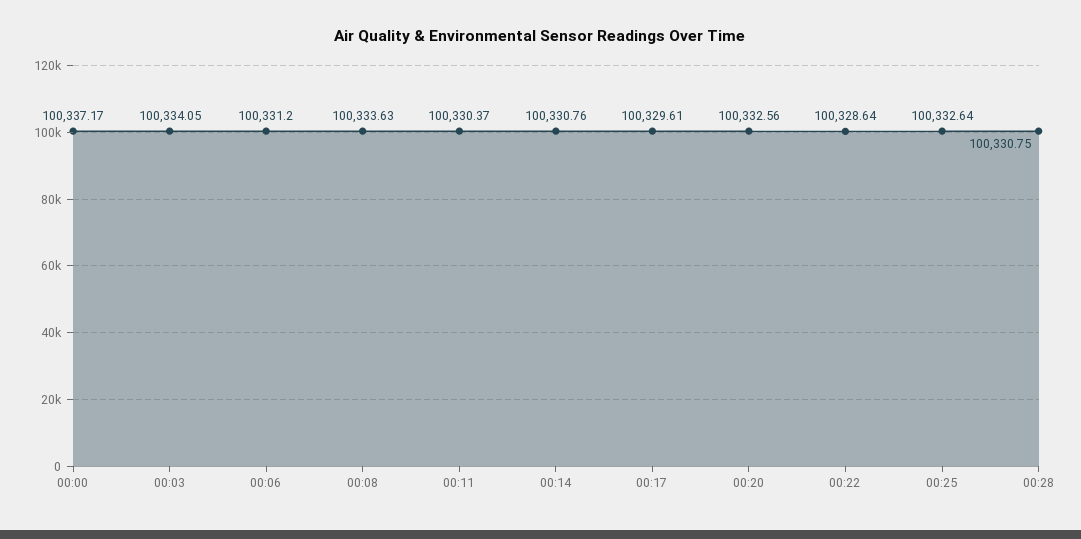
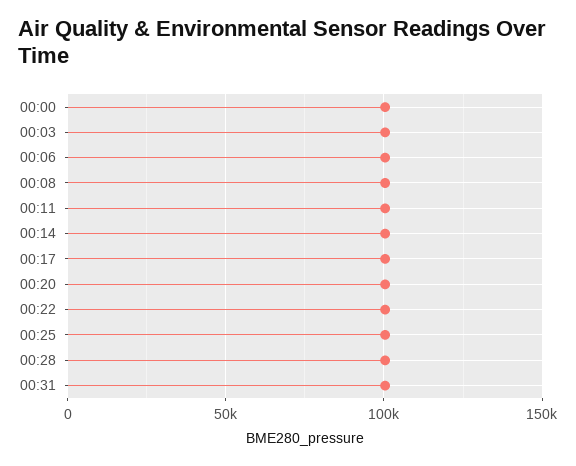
00:31: none -> 100000

